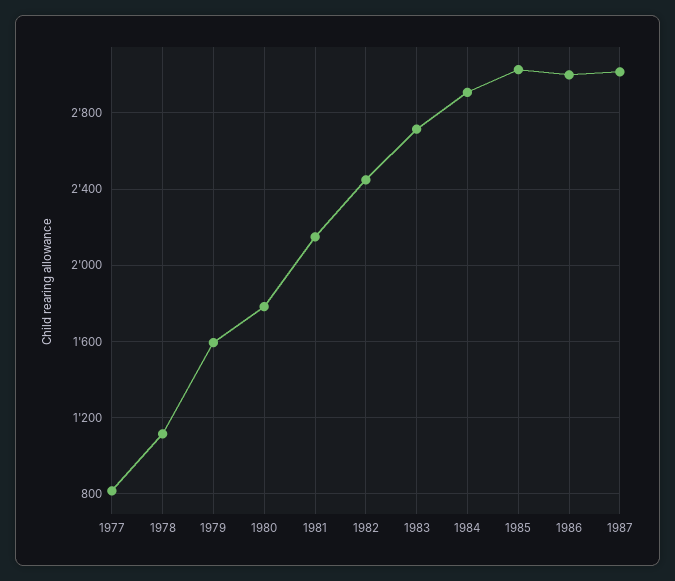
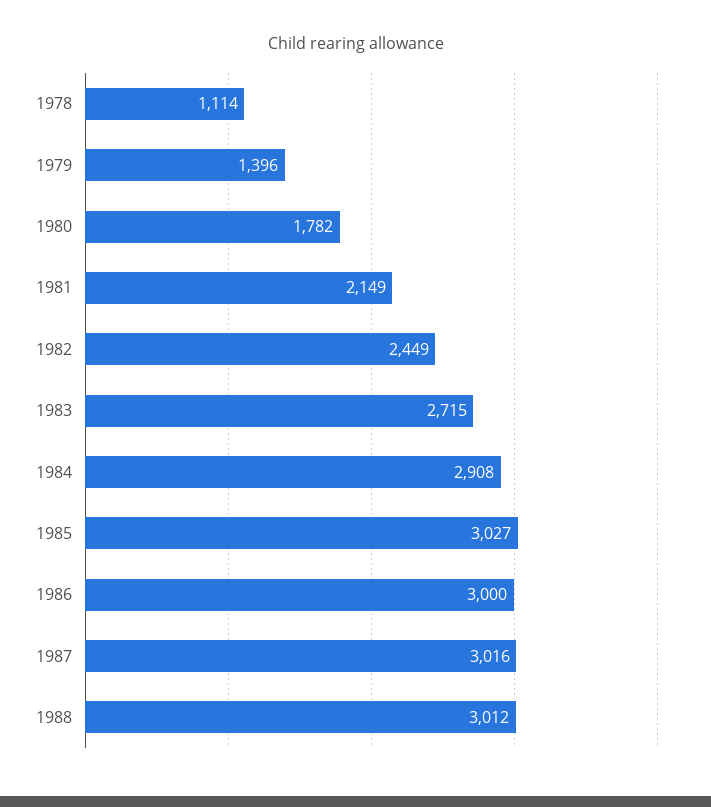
1977: 800 -> none
1979: 1600 -> 1396
1988: none -> 3012

